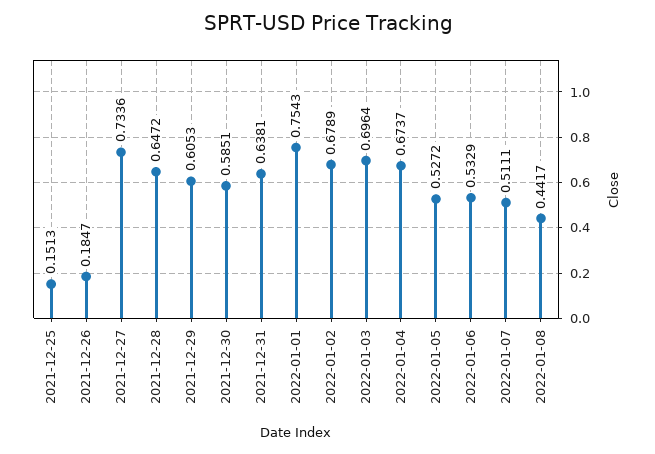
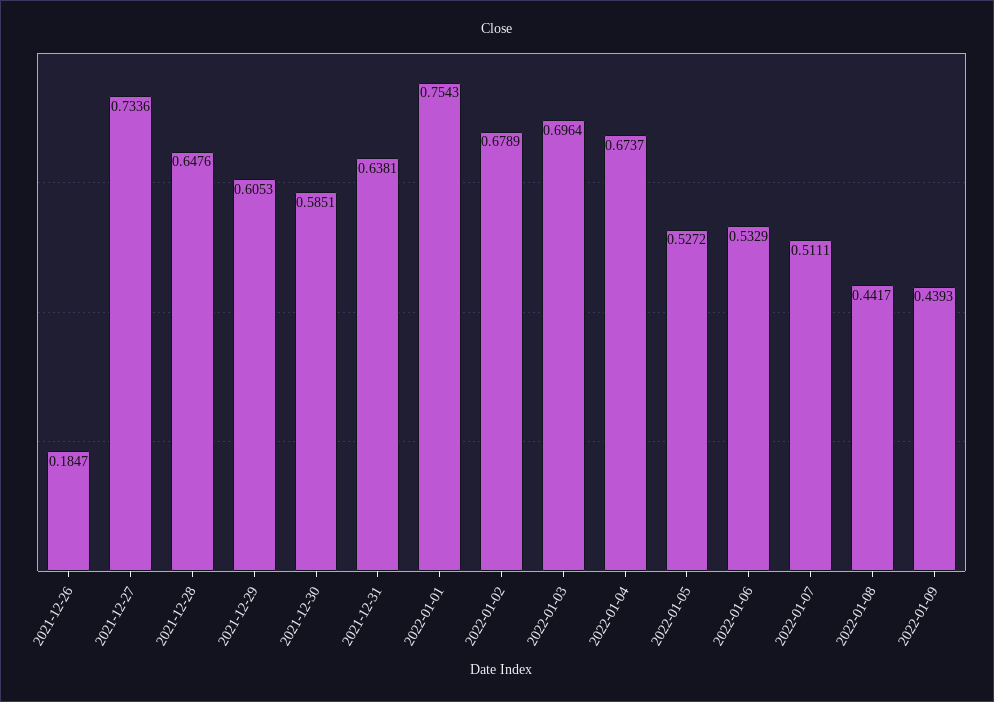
2021-12-25: 0.1513 -> none
2021-12-28: 0.6472 -> 0.6476
2022-01-09: none -> 0.4393

